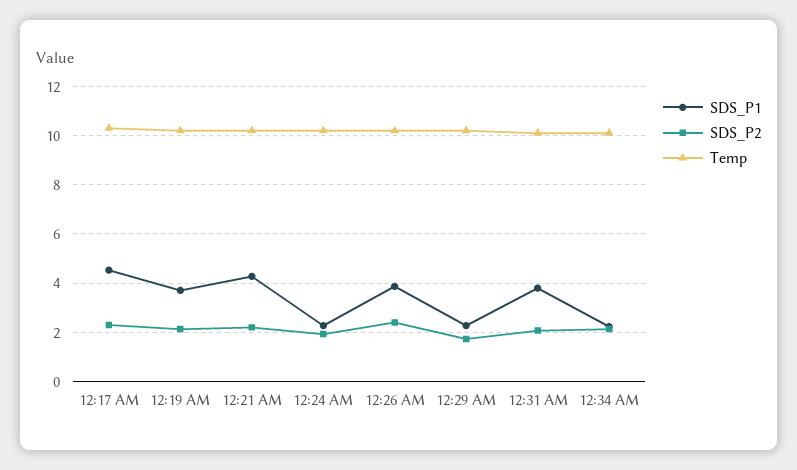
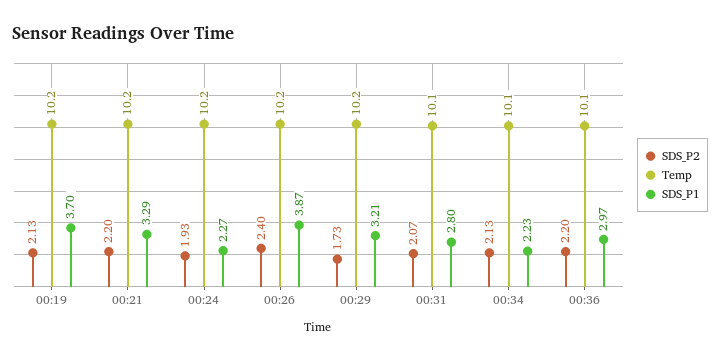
SDS_P1, 12:17 AM: 4.5 -> none
SDS_P2, 12:17 AM: 2.25 -> none
Temp, 12:17 AM: 10.25 -> none
SDS_P1, 12:21 AM: 4.25 -> 3.29
SDS_P1, 12:29 AM: 2.25 -> 3.21
SDS_P1, 12:31 AM: 3.75 -> 2.8
SDS_P2, 00:36: none -> 2.2
Temp, 00:36: none -> 10.1
SDS_P1, 00:36: none -> 2.97

